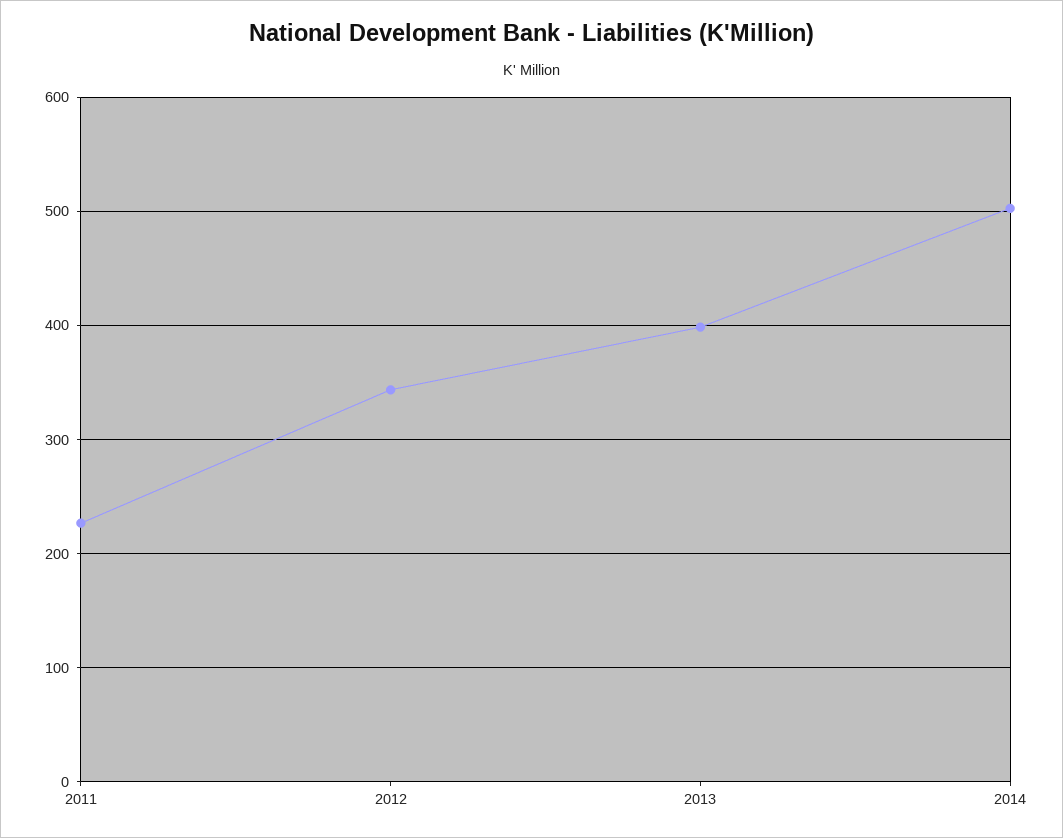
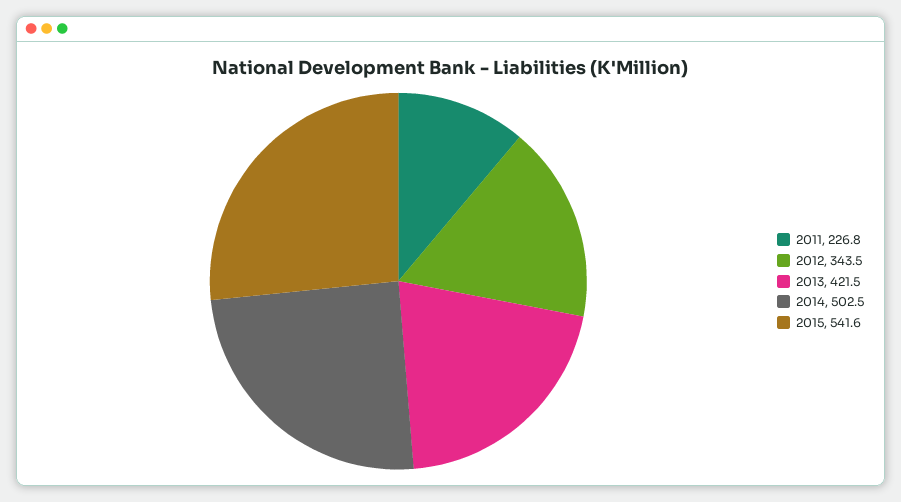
2013: 400 -> 421.5
2015: none -> 541.6

